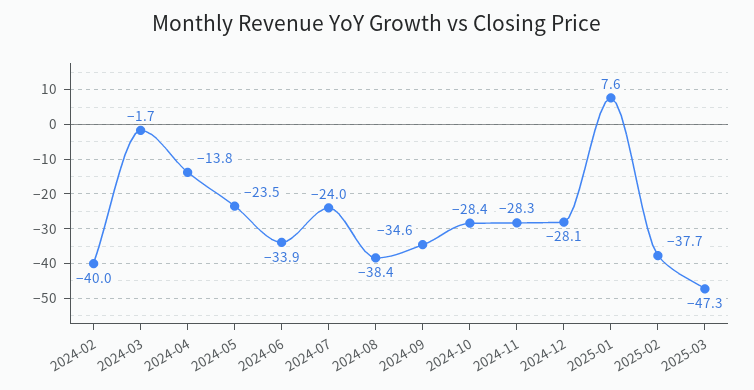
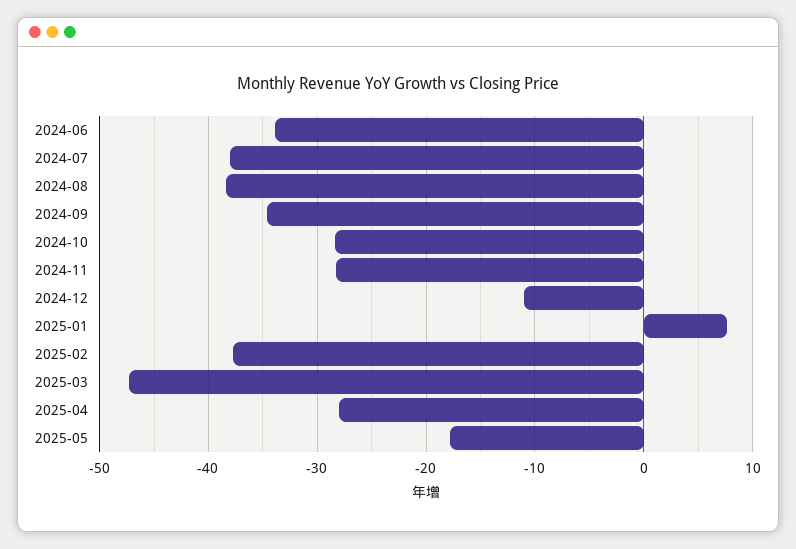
2024-02: -40 -> none
2024-03: -1.7 -> none
2024-04: -13.8 -> none
2024-05: -23.5 -> none
2024-07: -24 -> -38
2024-12: -28.1 -> -11
2025-04: none -> -28
2025-05: none -> -18

